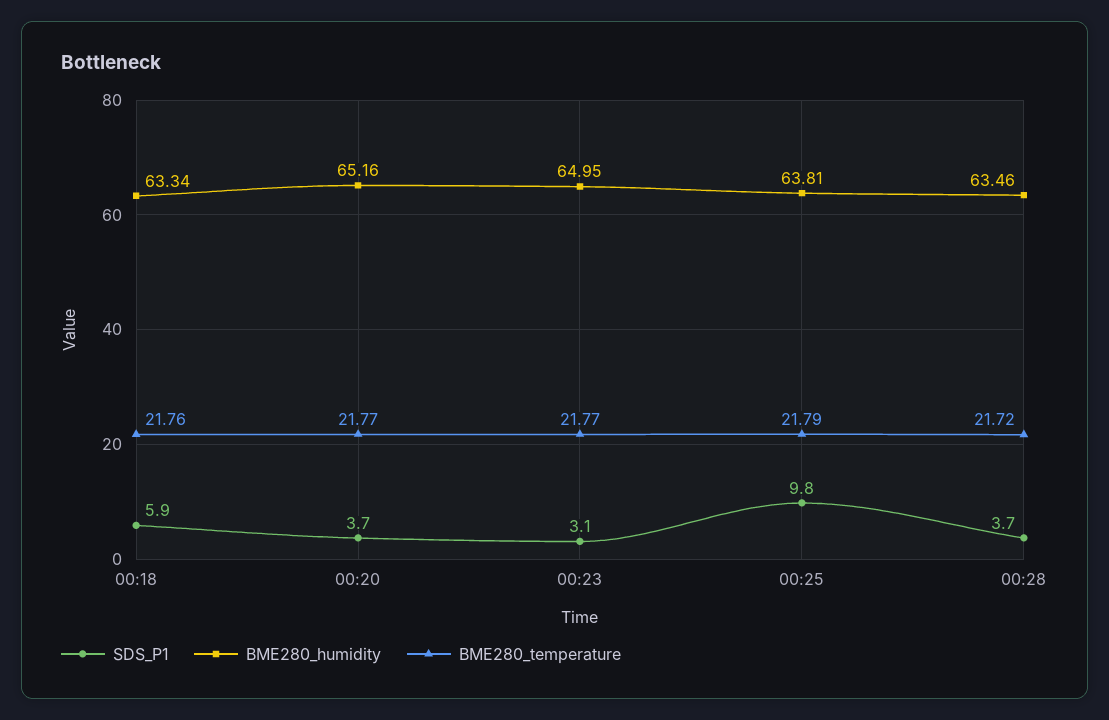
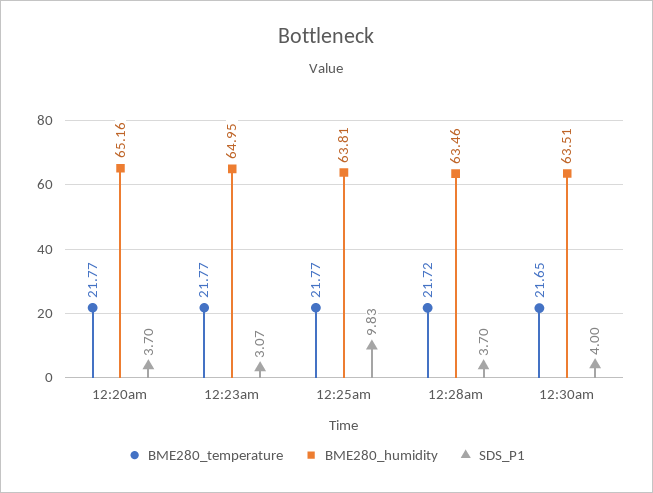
SDS_P1, 00:18: 5.9 -> none
BME280_humidity, 00:18: 63.34 -> none
BME280_temperature, 00:18: 21.76 -> none
BME280_temperature, 00:25: 21.79 -> 21.77
BME280_temperature, 12:30am: none -> 21.65
BME280_humidity, 12:30am: none -> 63.51
SDS_P1, 12:30am: none -> 4

